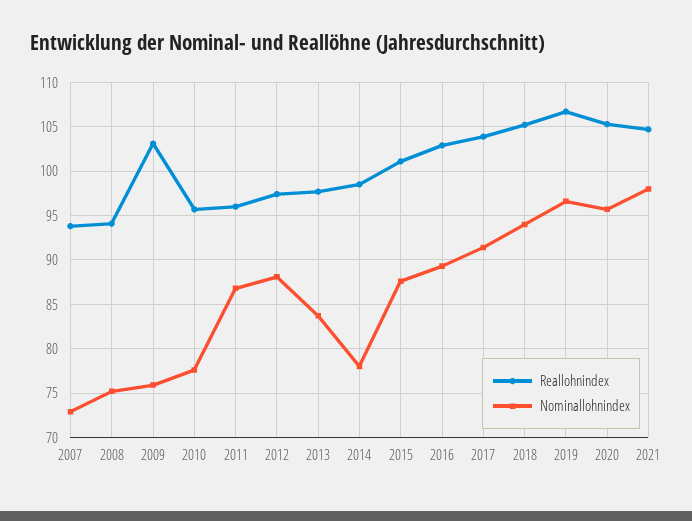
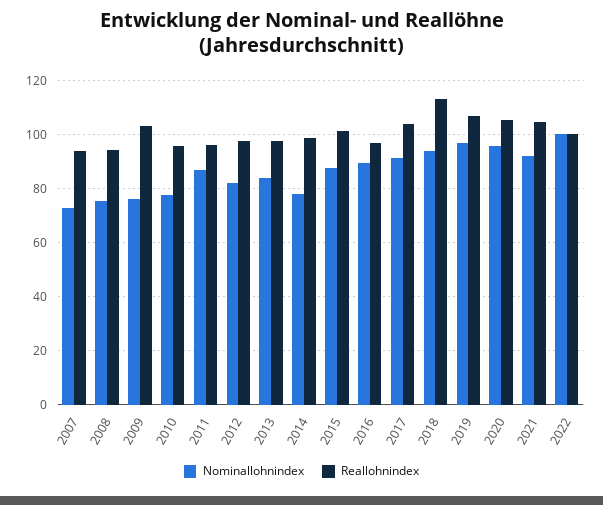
Nominallohnindex, 2012: 88 -> 82.5
Reallohnindex, 2016: 103 -> 97.5
Reallohnindex, 2018: 105 -> 112.5
Nominallohnindex, 2021: 98 -> 92.5
Nominallohnindex, 2022: none -> 100
Reallohnindex, 2022: none -> 100

